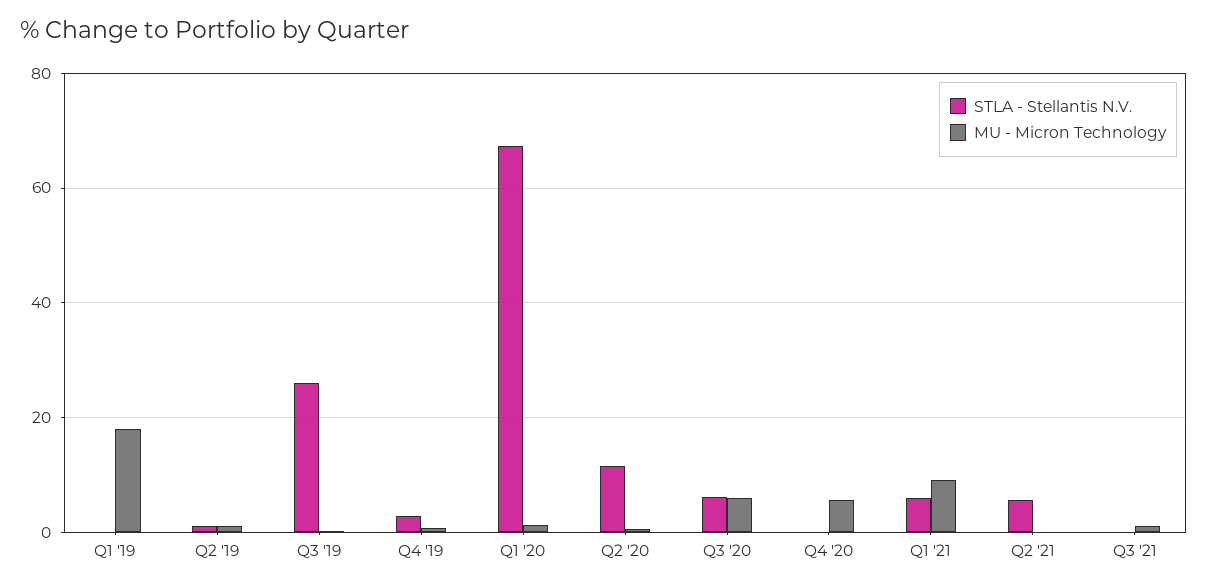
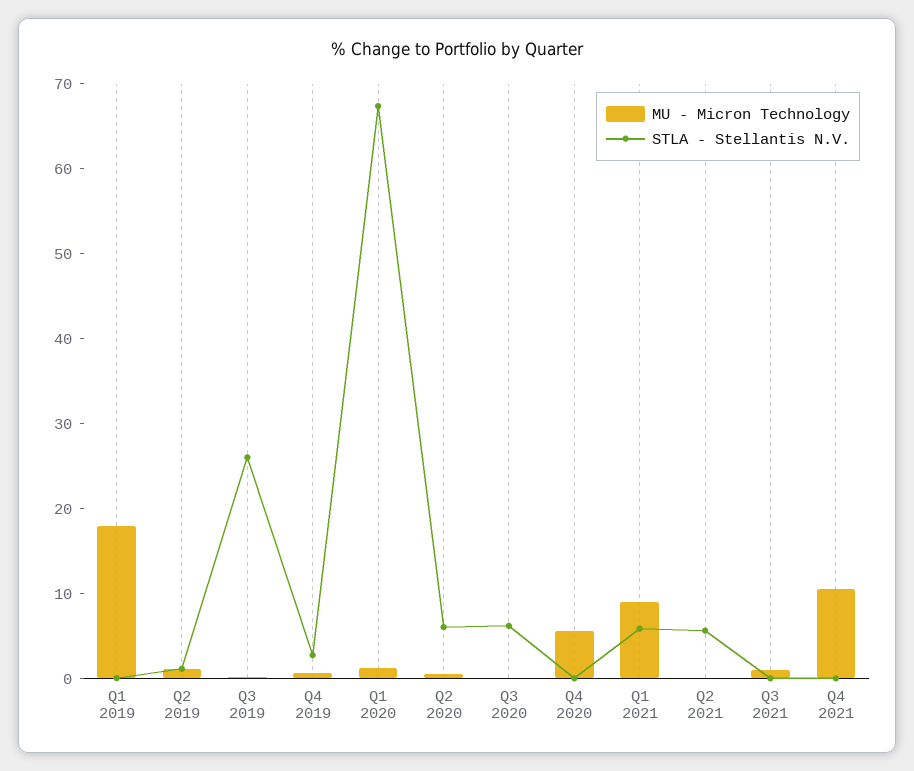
STLA - Stellantis N.V., Q2 '20: 12 -> 6
MU - Micron Technology, Q3 '20: 6 -> 0
MU - Micron Technology, Q4 2021: none -> 10
STLA - Stellantis N.V., Q4 2021: none -> 0

